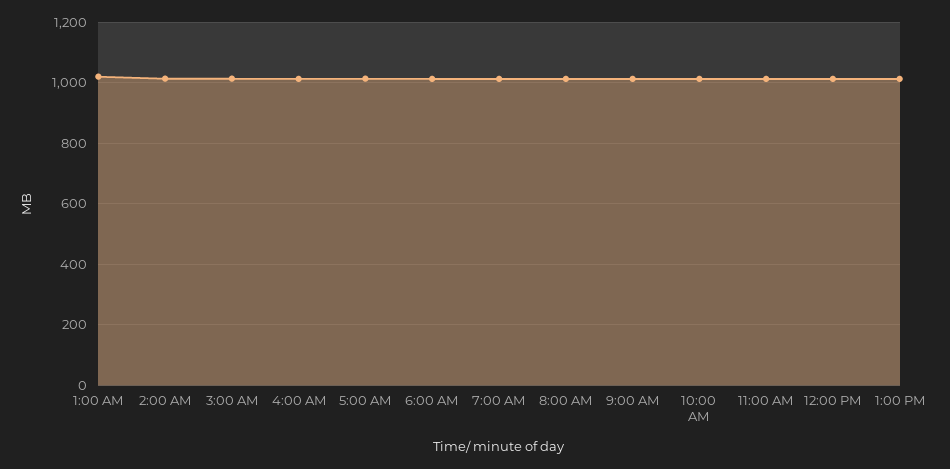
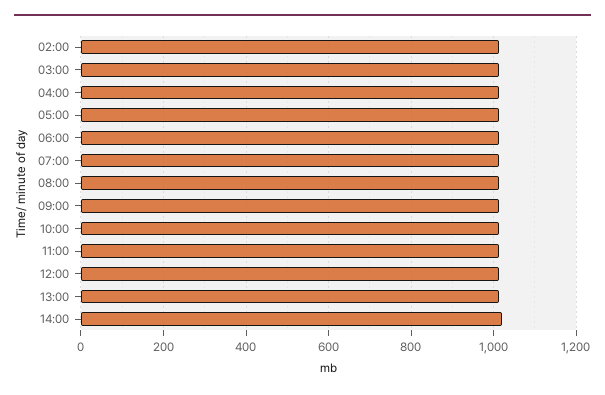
1:00 AM: 1020 -> none
14:00: none -> 1020

